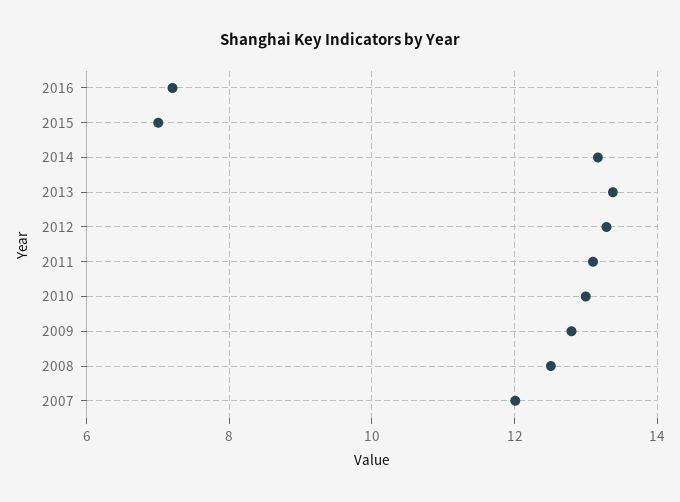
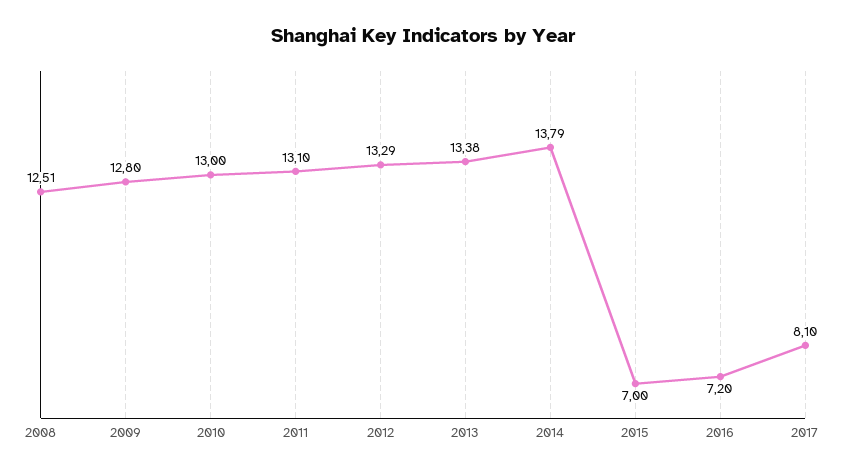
2014: 13.2 -> 13.79
2007: 12 -> none
2017: none -> 8.1

